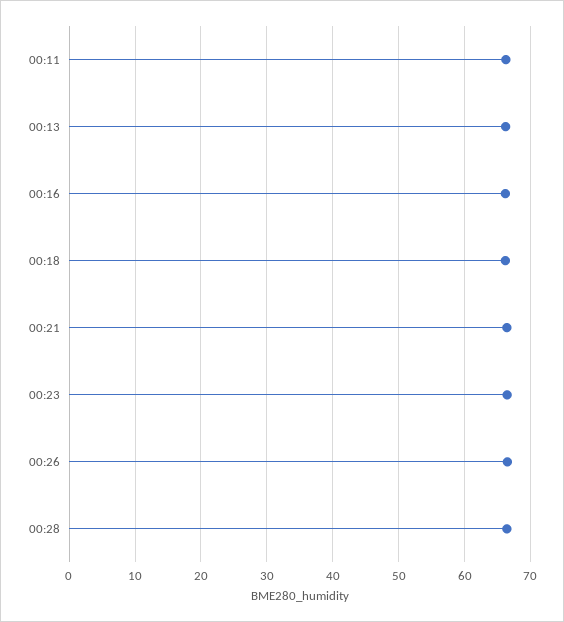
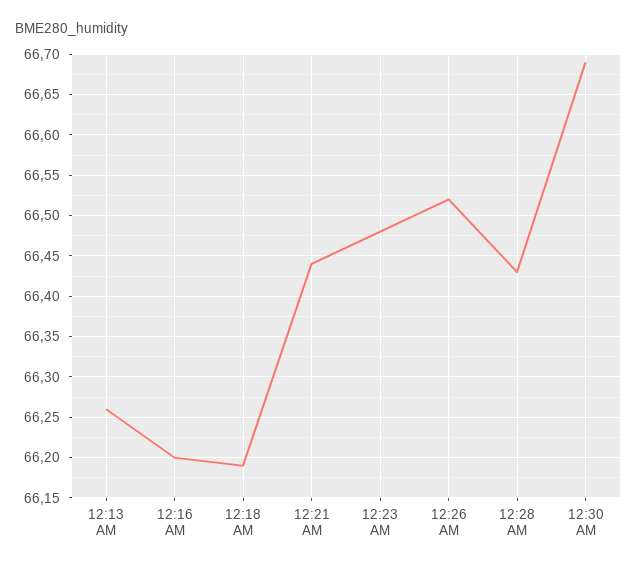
00:11: 66 -> none
12:30 AM: none -> 66.69

